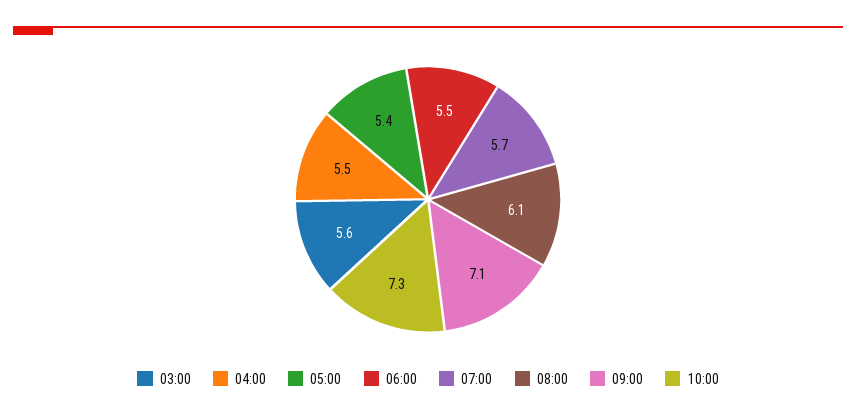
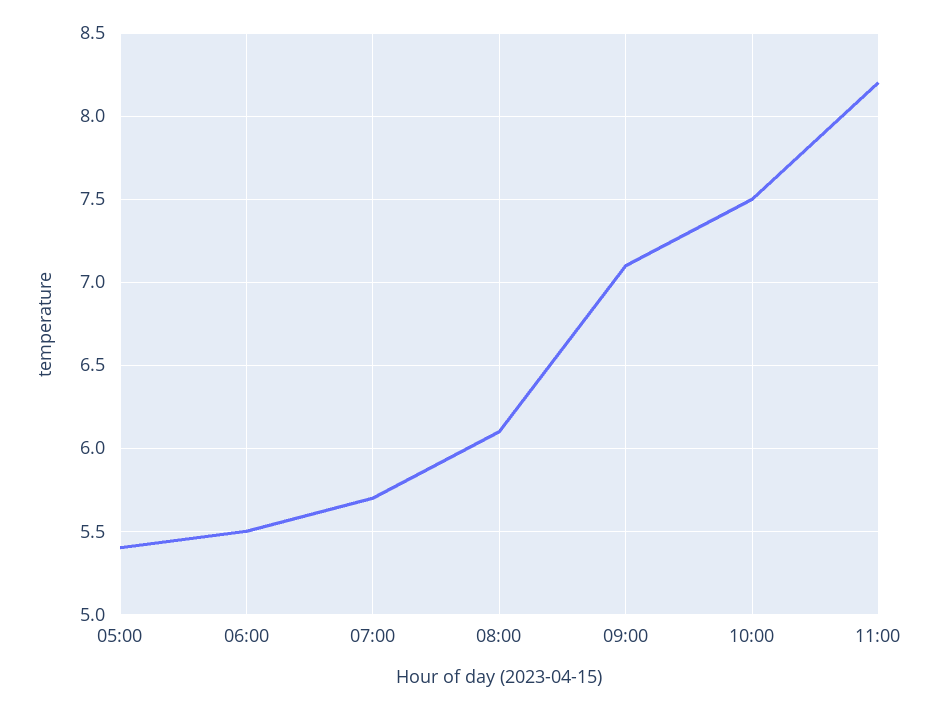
03:00: 5.6 -> none
04:00: 5.5 -> none
10:00: 7.3 -> 7.5
11:00: none -> 8.2

